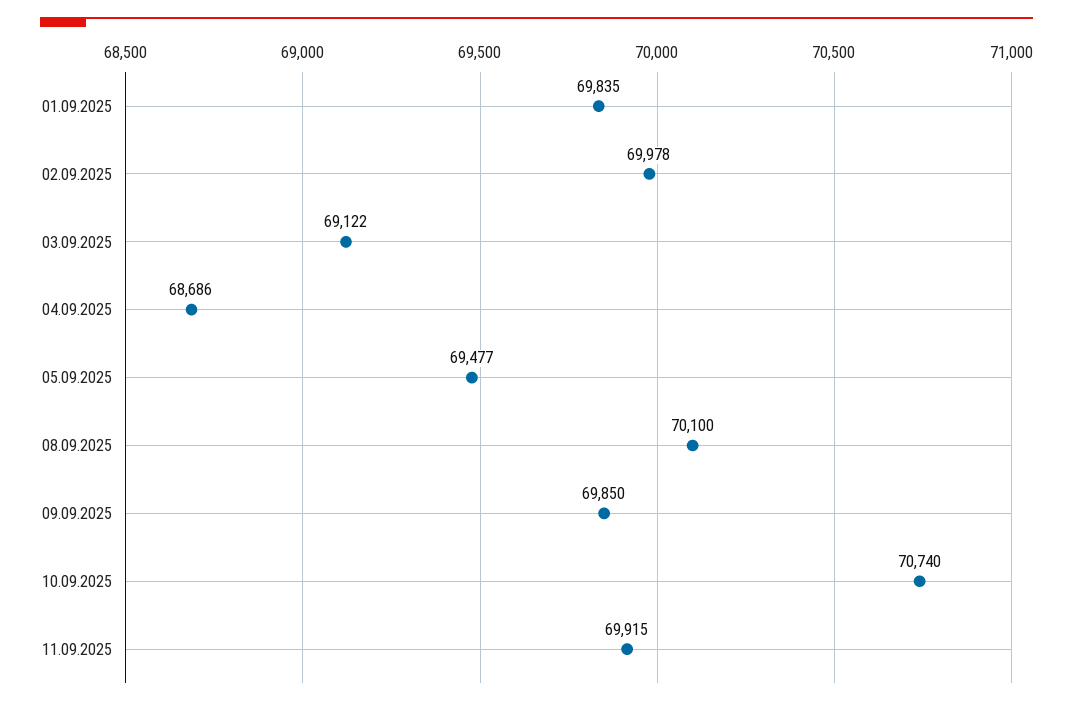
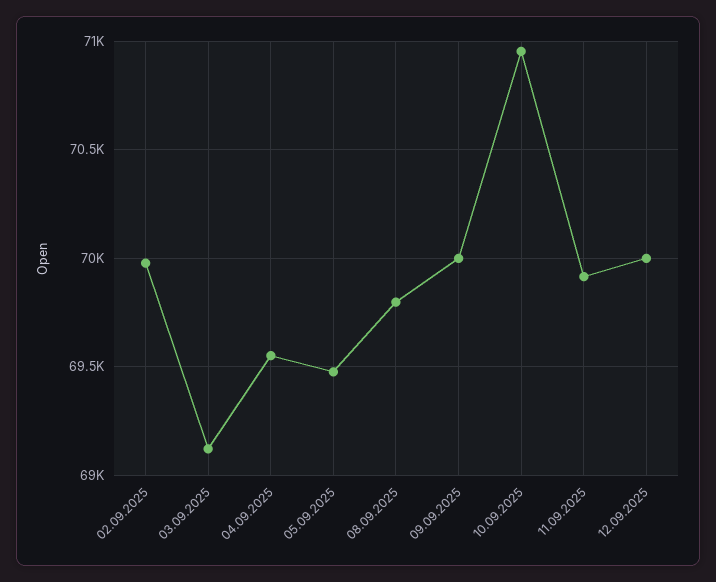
01.09.2025: 69835 -> none
04.09.2025: 68686 -> 69550
08.09.2025: 70100 -> 69800
09.09.2025: 69850 -> 70000
10.09.2025: 70740 -> 70950
12.09.2025: none -> 70000

